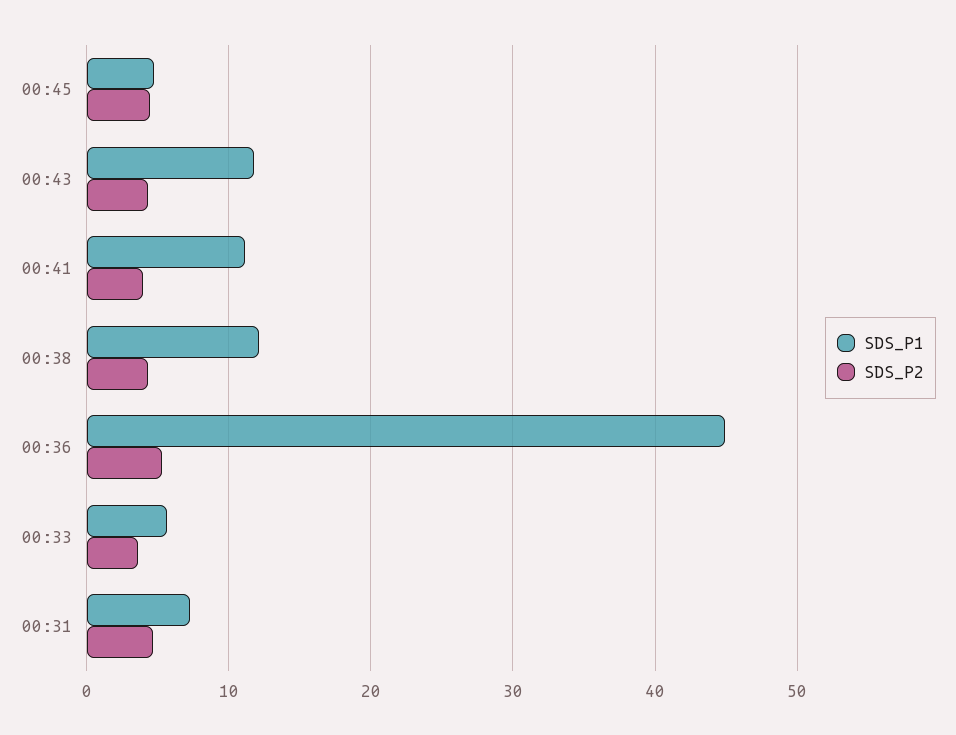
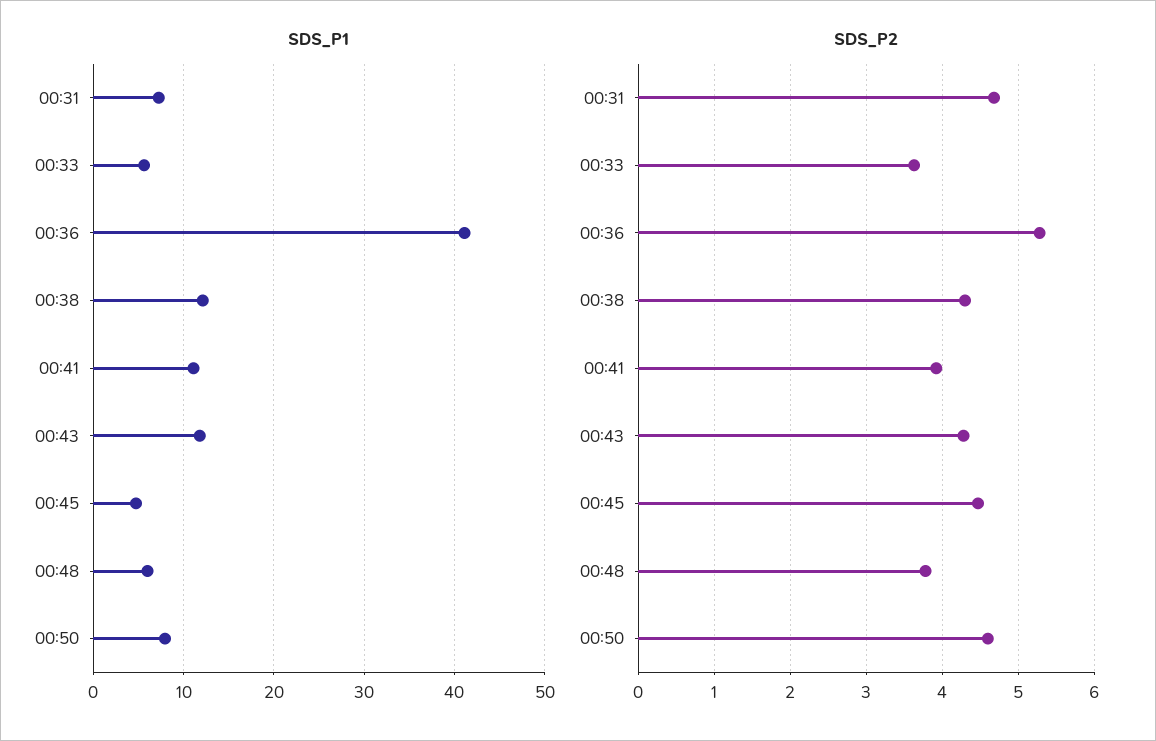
SDS_P1, 00:36: 45 -> 41
SDS_P1, 00:48: none -> 6
SDS_P1, 00:50: none -> 8
SDS_P2, 00:48: none -> 3.8
SDS_P2, 00:50: none -> 4.6

